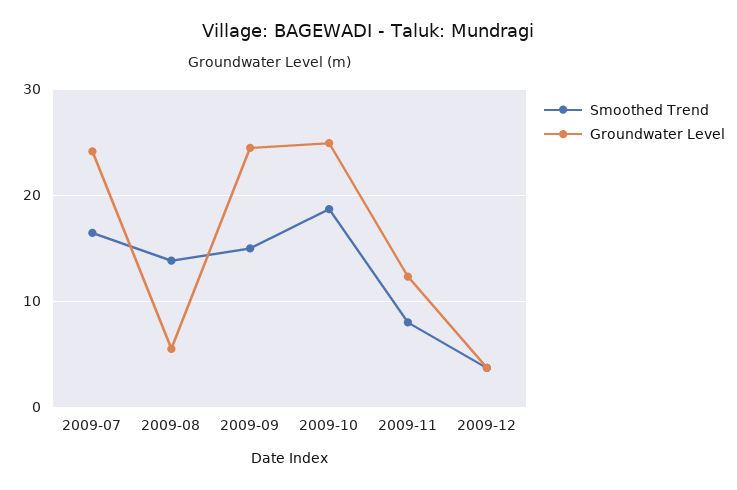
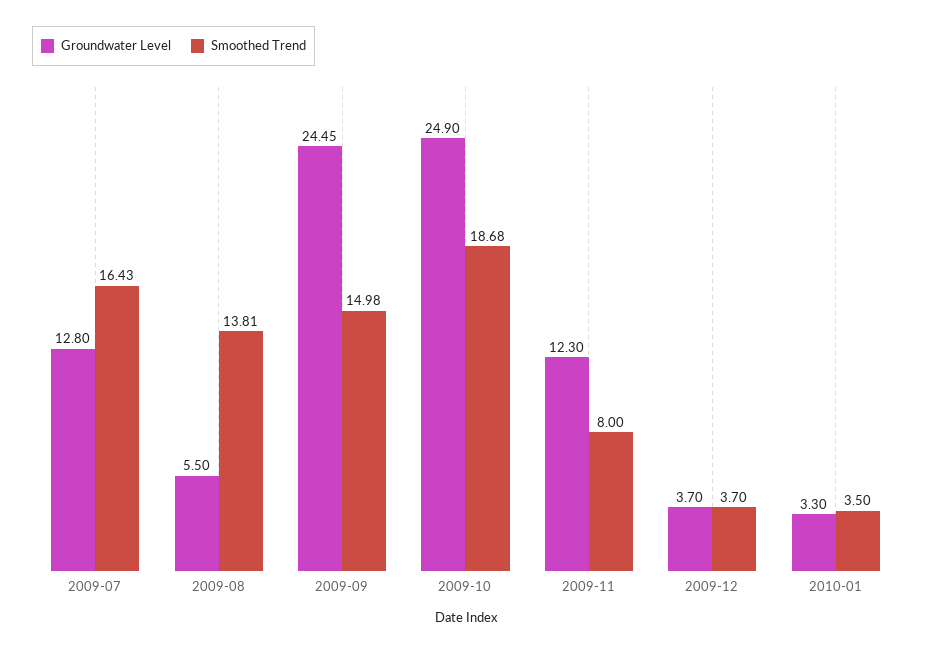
Groundwater Level, 2009-07: 24 -> 12.8
Groundwater Level, 2010-01: none -> 3.3
Smoothed Trend, 2010-01: none -> 3.5

